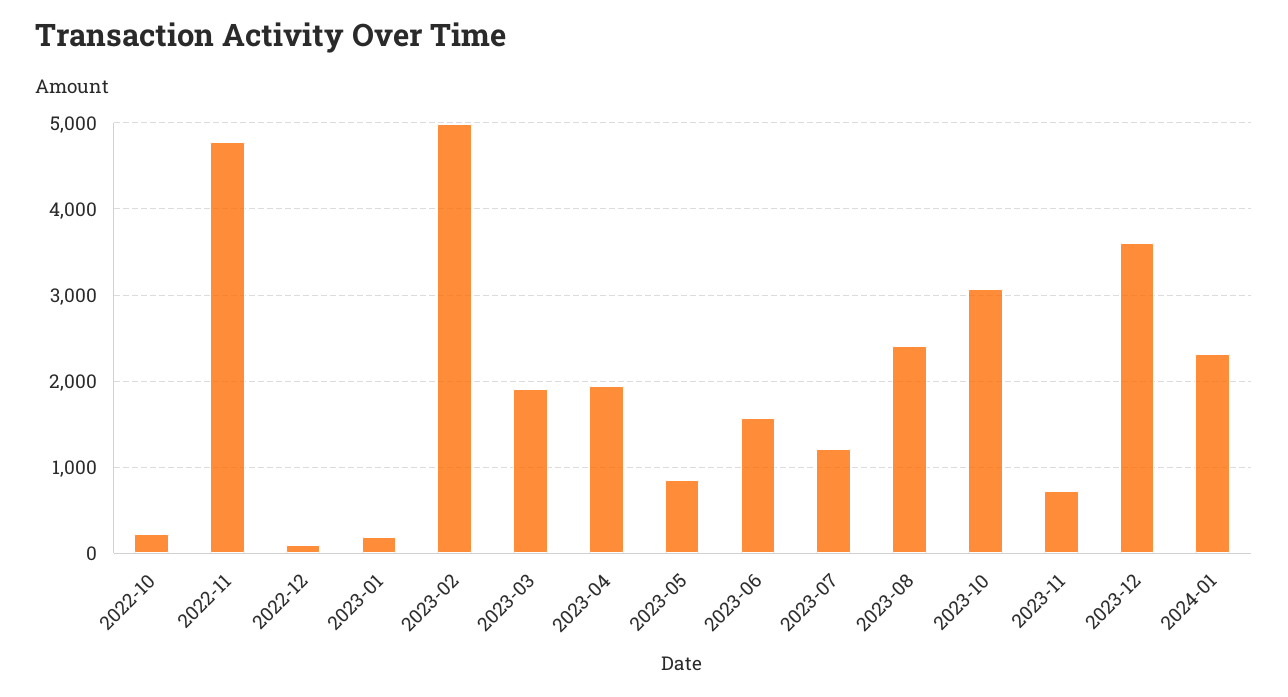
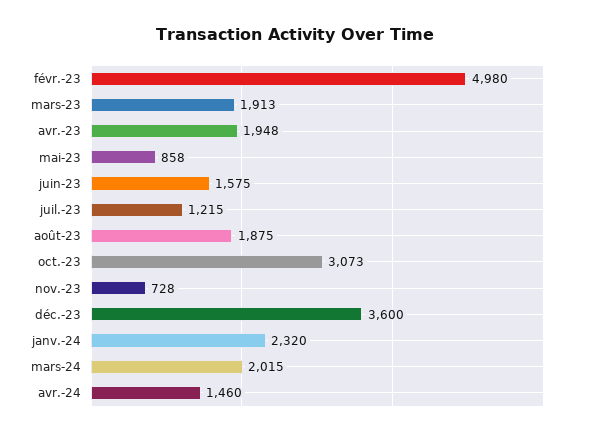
2022-10: 200 -> none
2022-11: 4800 -> none
2022-12: 100 -> none
2023-01: 200 -> none
2023-08: 2400 -> 1875
mars-24: none -> 2015
avr.-24: none -> 1460

